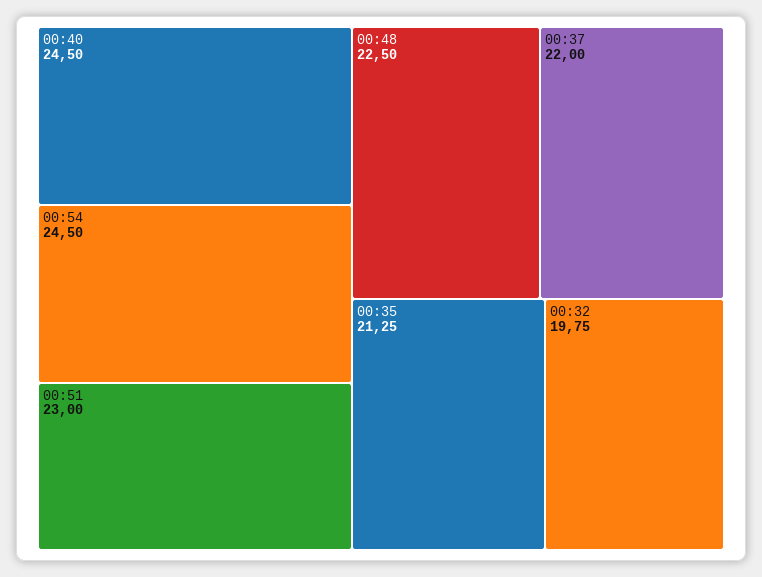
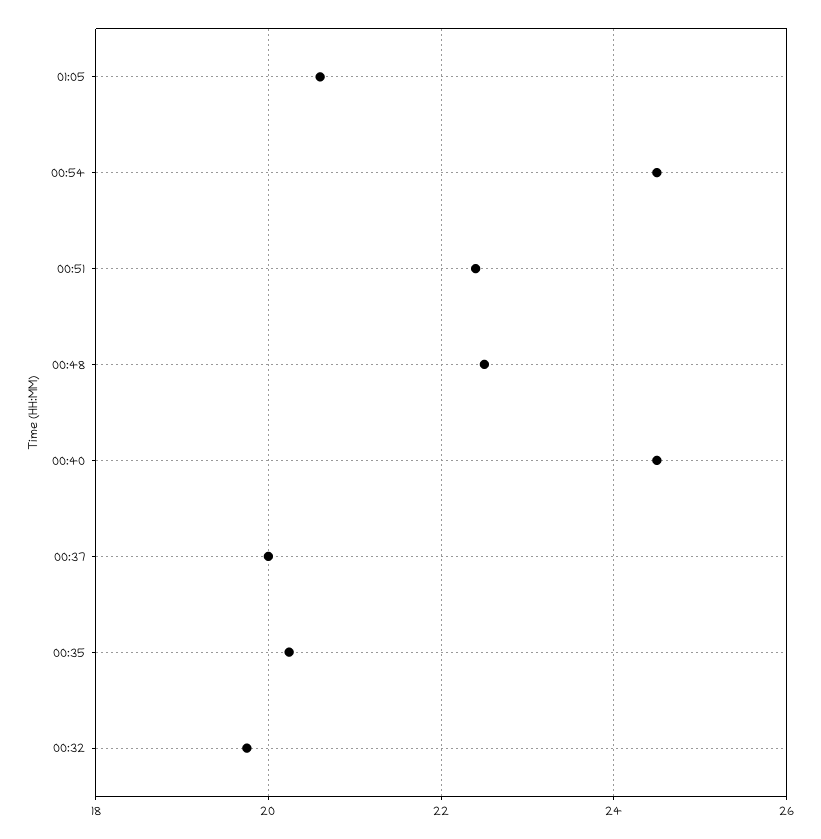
00:51: 23 -> 22.4
00:37: 22 -> 20
00:35: 21.25 -> 20.2
01:05: none -> 20.6

